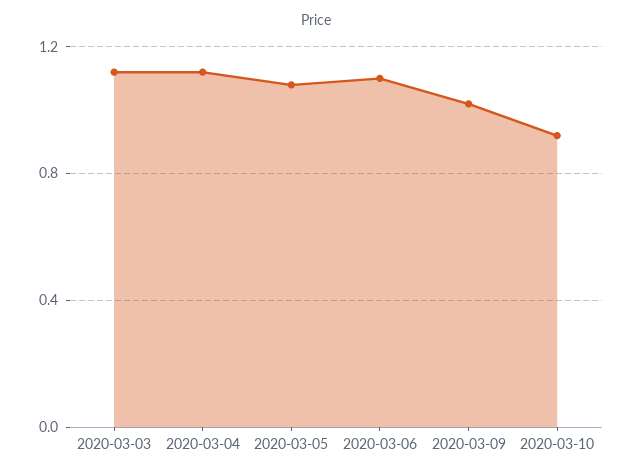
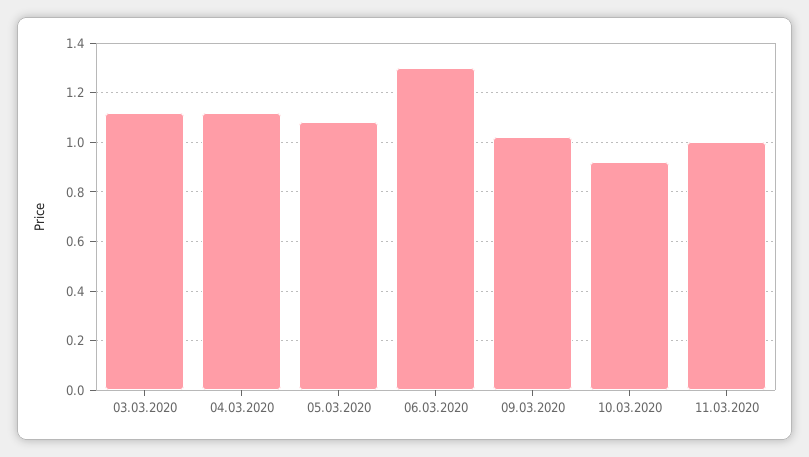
2020-03-06: 1.1 -> 1.3
11.03.2020: none -> 1

